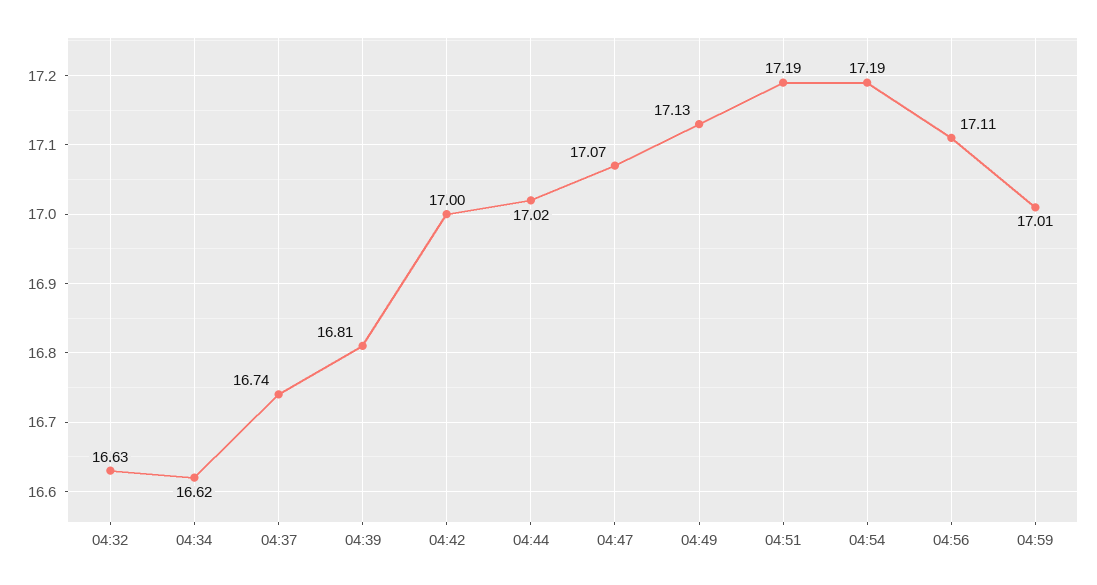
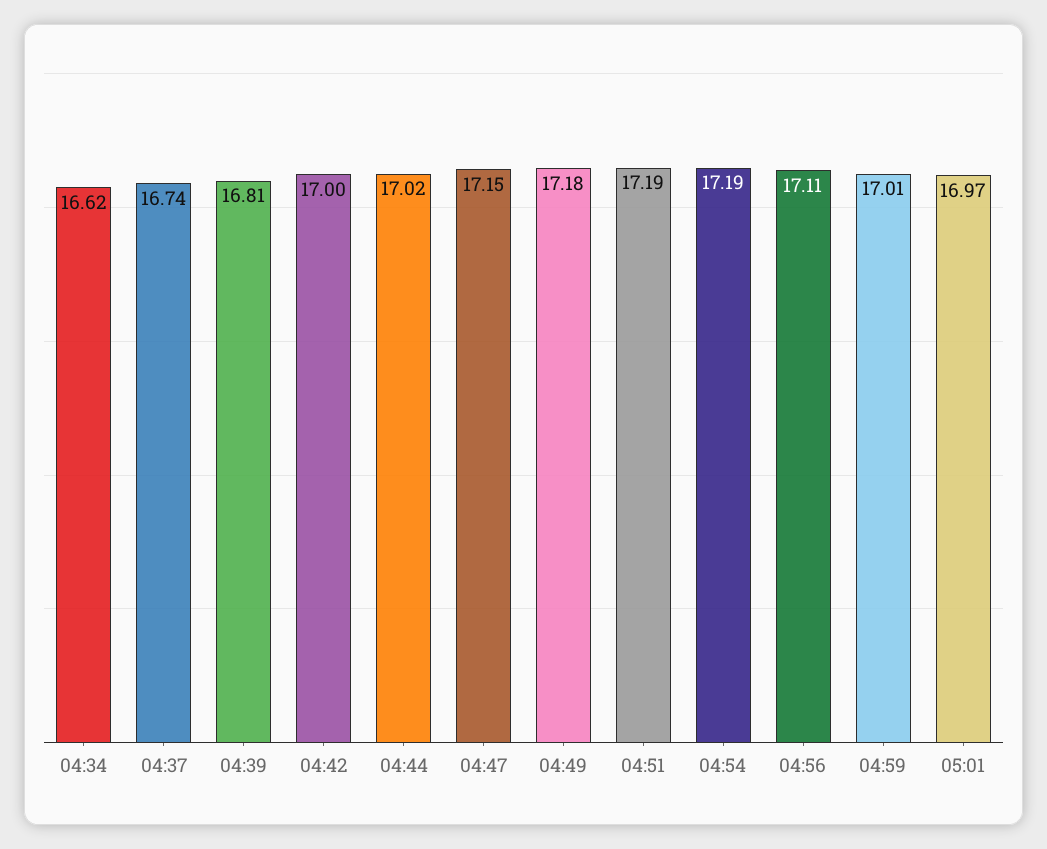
04:32: 16.63 -> none
04:47: 17.07 -> 17.15
04:49: 17.13 -> 17.18
05:01: none -> 16.97

